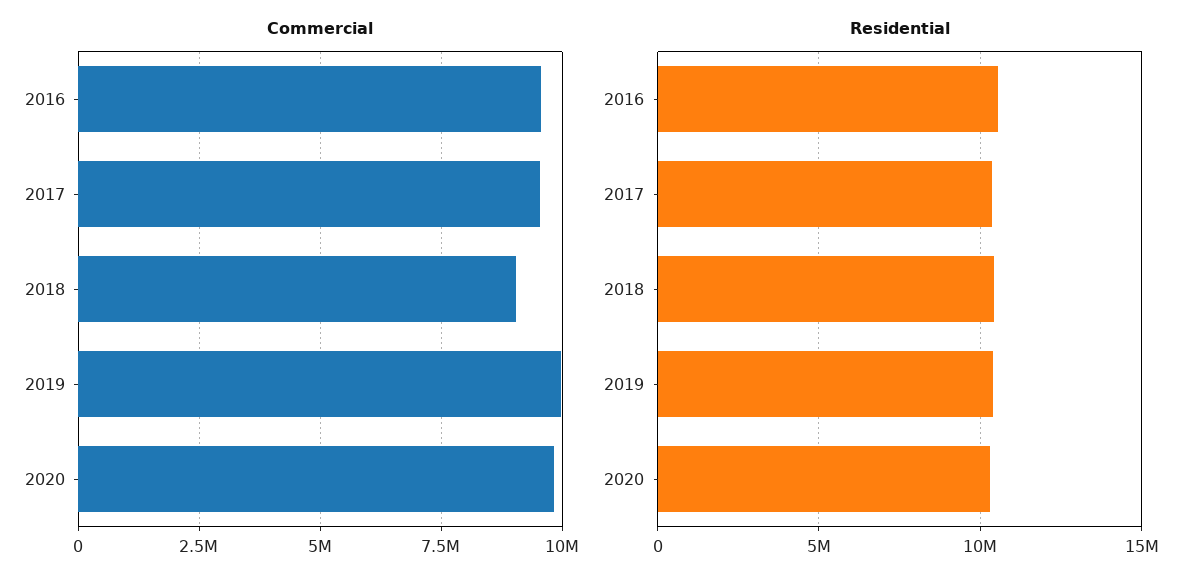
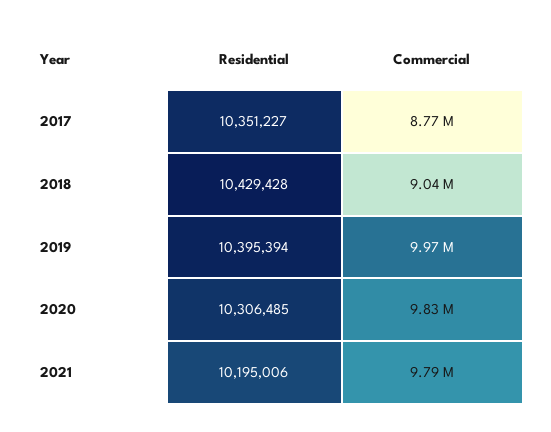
Commercial, 2016: 9500000 -> none
Commercial, 2017: 9500000 -> 8770000
Residential, 2016: 10500000 -> none
Residential, 2021: none -> 10195006
Commercial, 2021: none -> 9790000

